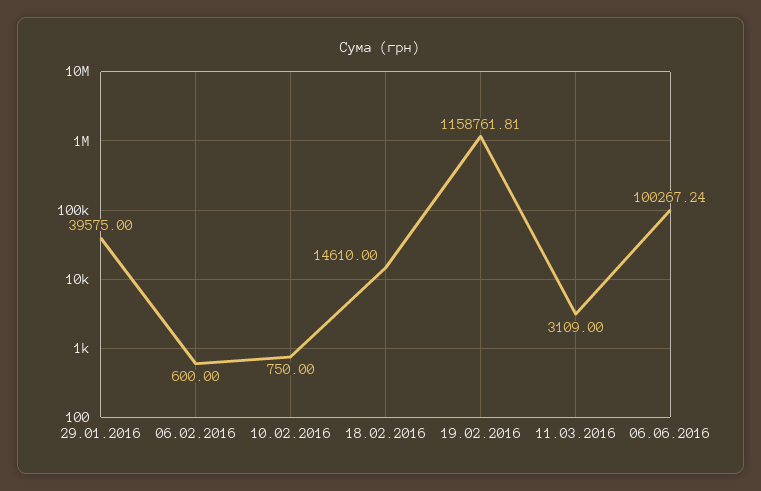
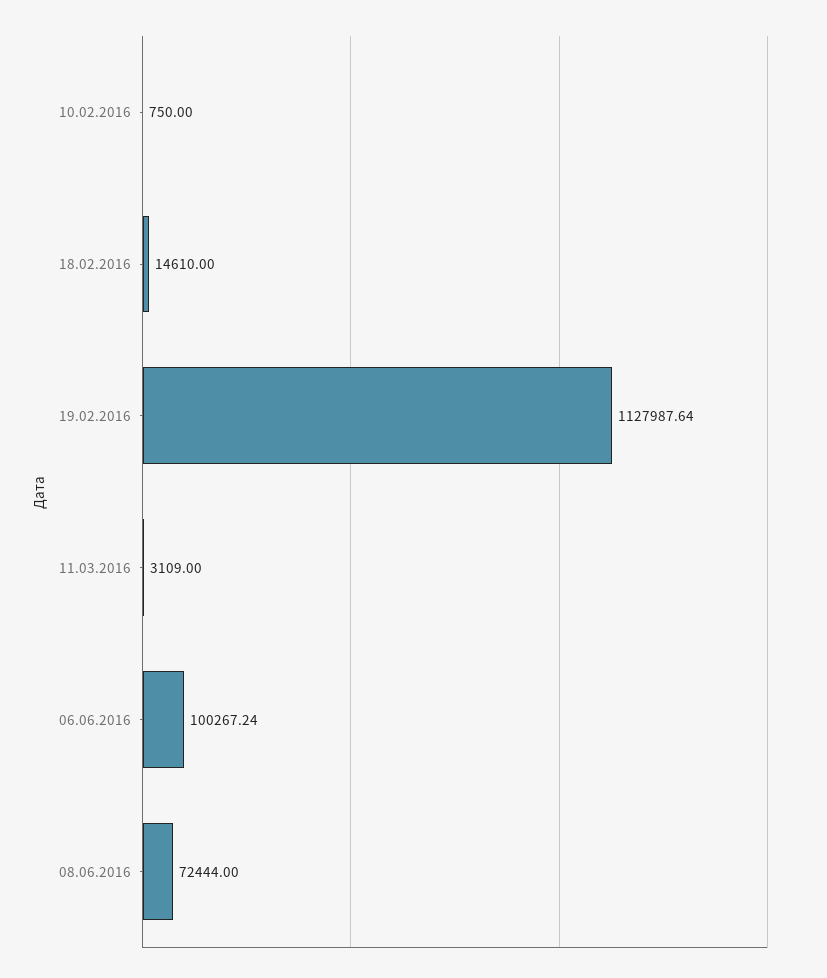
29.01.2016: 39575 -> none
06.02.2016: 600 -> none
19.02.2016: 1158761.81 -> 1127987.64
08.06.2016: none -> 72444

